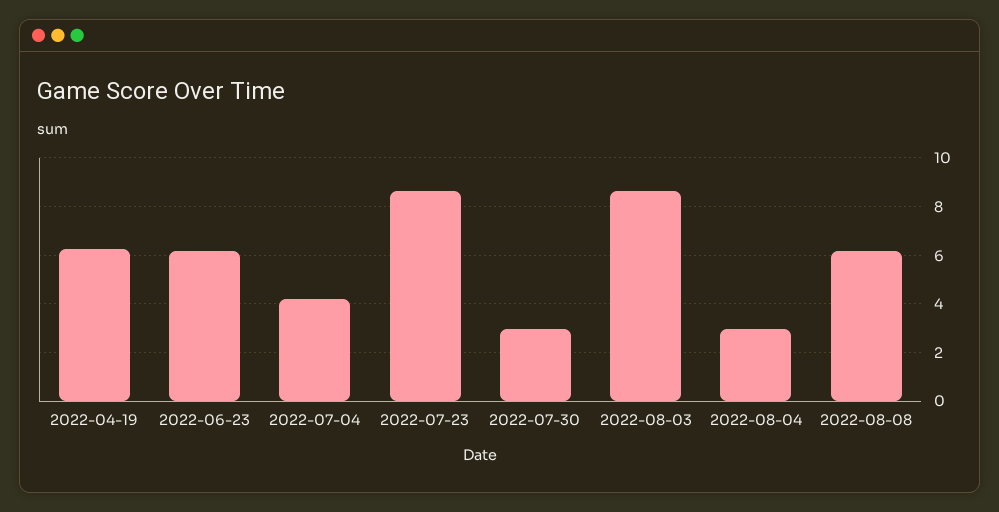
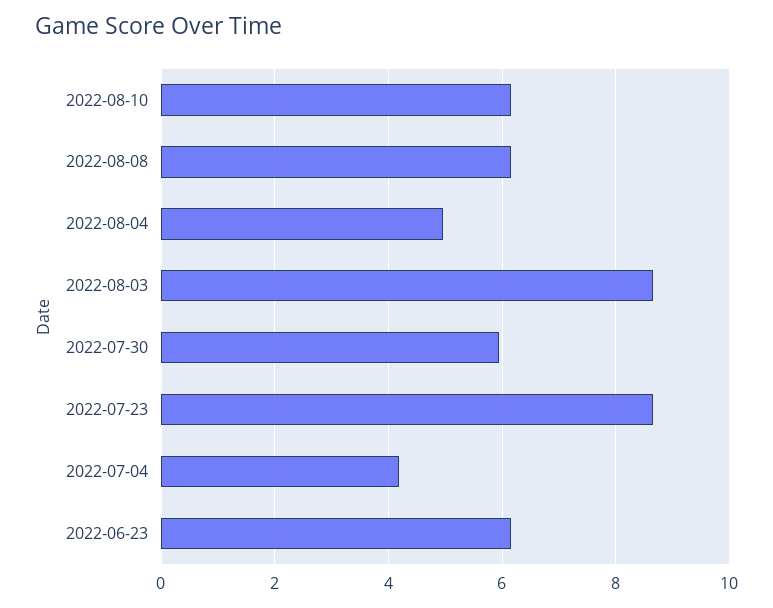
2022-04-19: 6.25 -> none
2022-07-30: 3 -> 6
2022-08-04: 3 -> 5
2022-08-10: none -> 6.2

